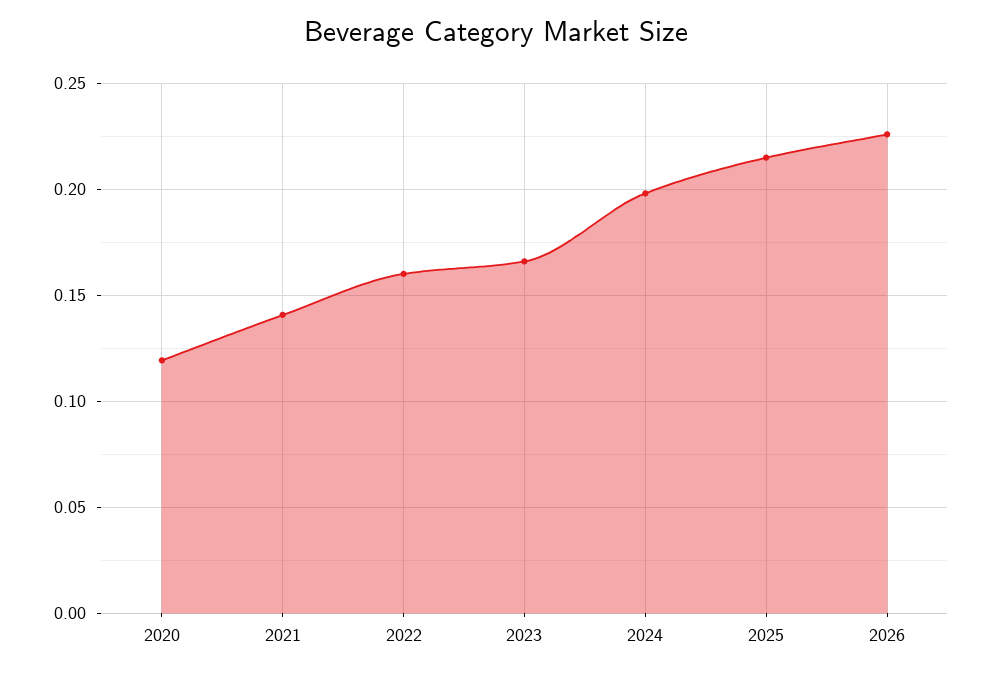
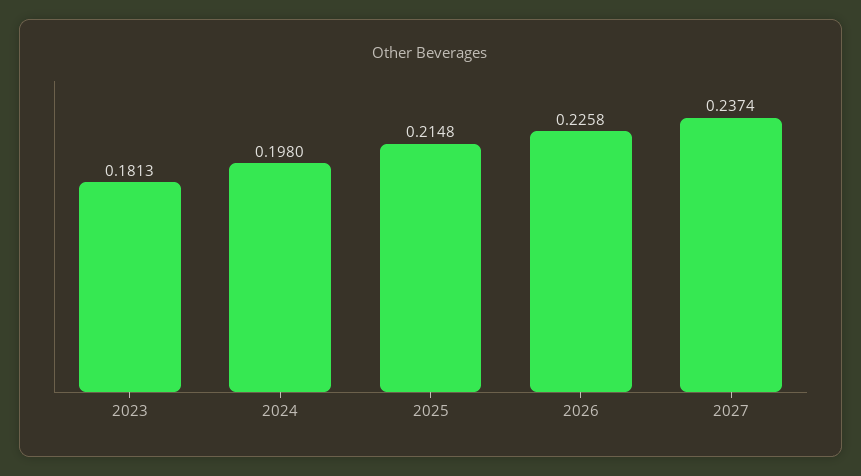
2020: 0.12 -> none
2021: 0.14 -> none
2022: 0.16 -> none
2023: 0.165 -> 0.1813
2027: none -> 0.2374

